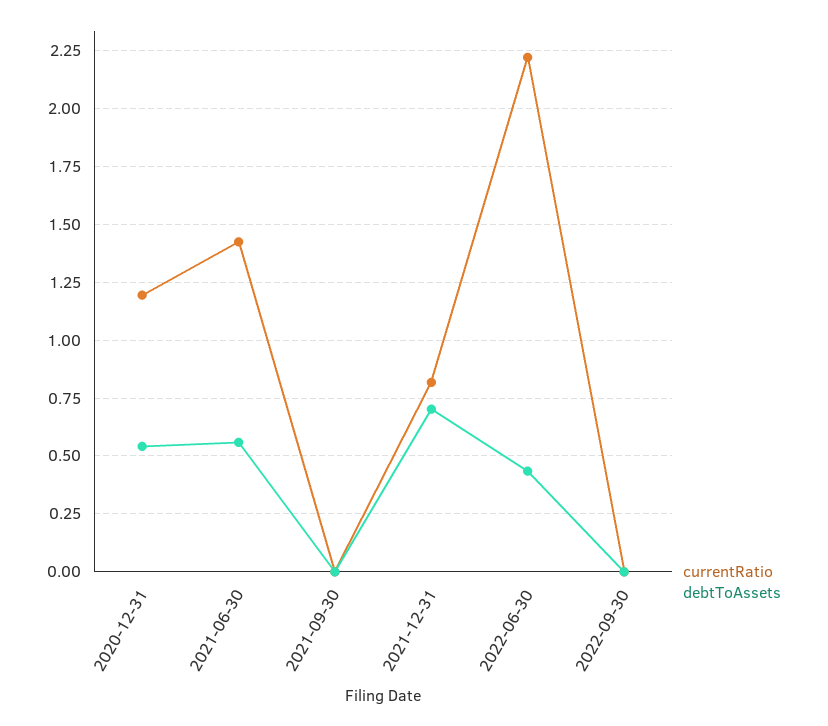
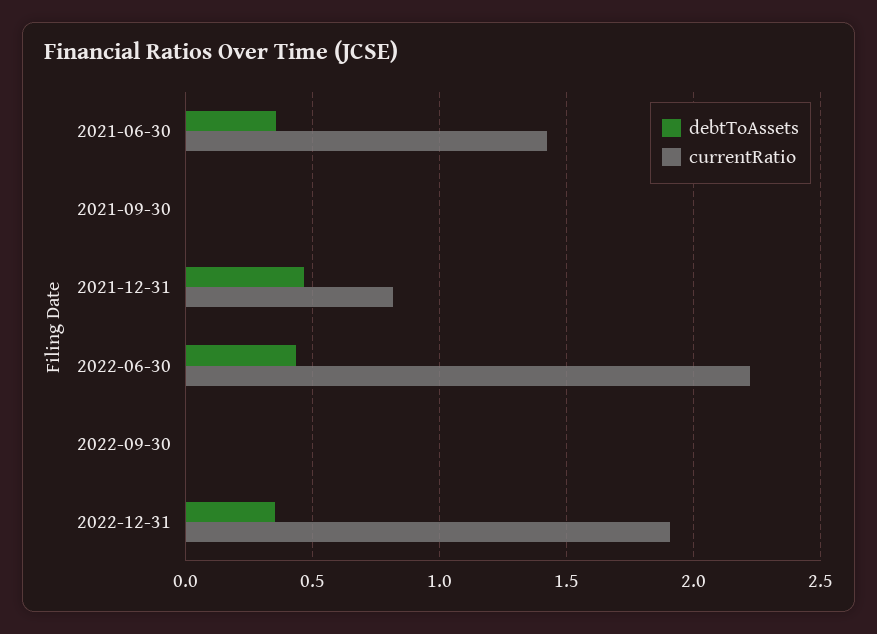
currentRatio, 2020-12-31: 1.2 -> none
debtToAssets, 2020-12-31: 0.55 -> none
debtToAssets, 2021-06-30: 0.55 -> 0.35
debtToAssets, 2021-12-31: 0.7 -> 0.45
debtToAssets, 2022-12-31: none -> 0.35
currentRatio, 2022-12-31: none -> 1.9

